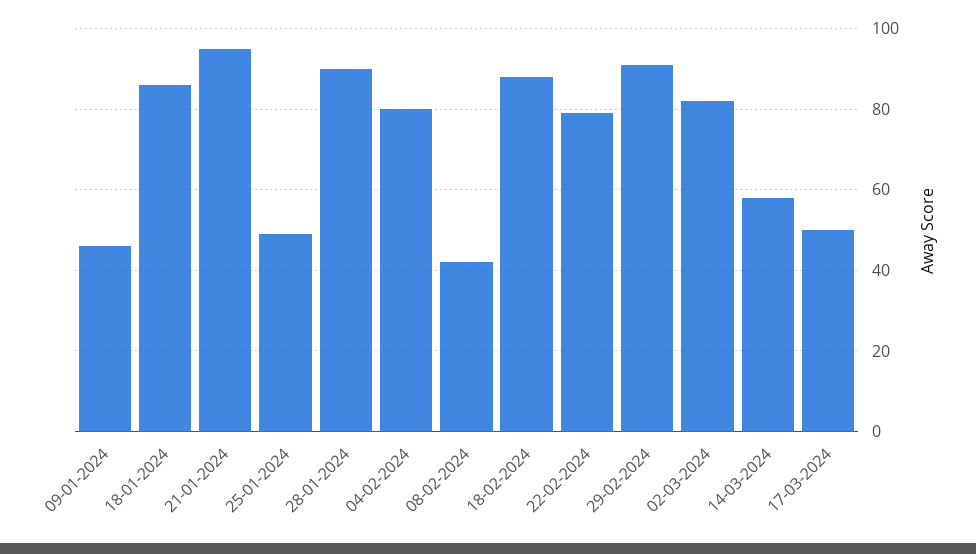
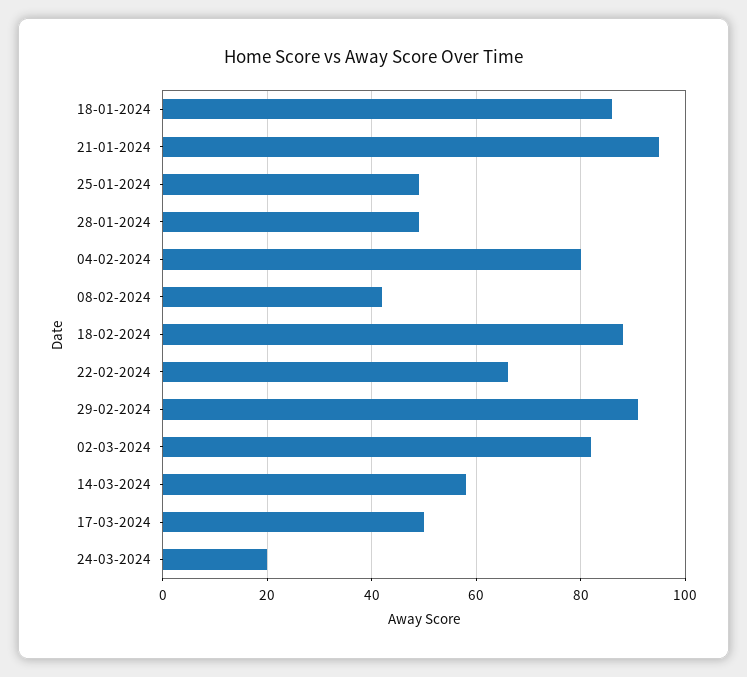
09-01-2024: 45 -> none
28-01-2024: 90 -> 50
22-02-2024: 80 -> 65
24-03-2024: none -> 20

